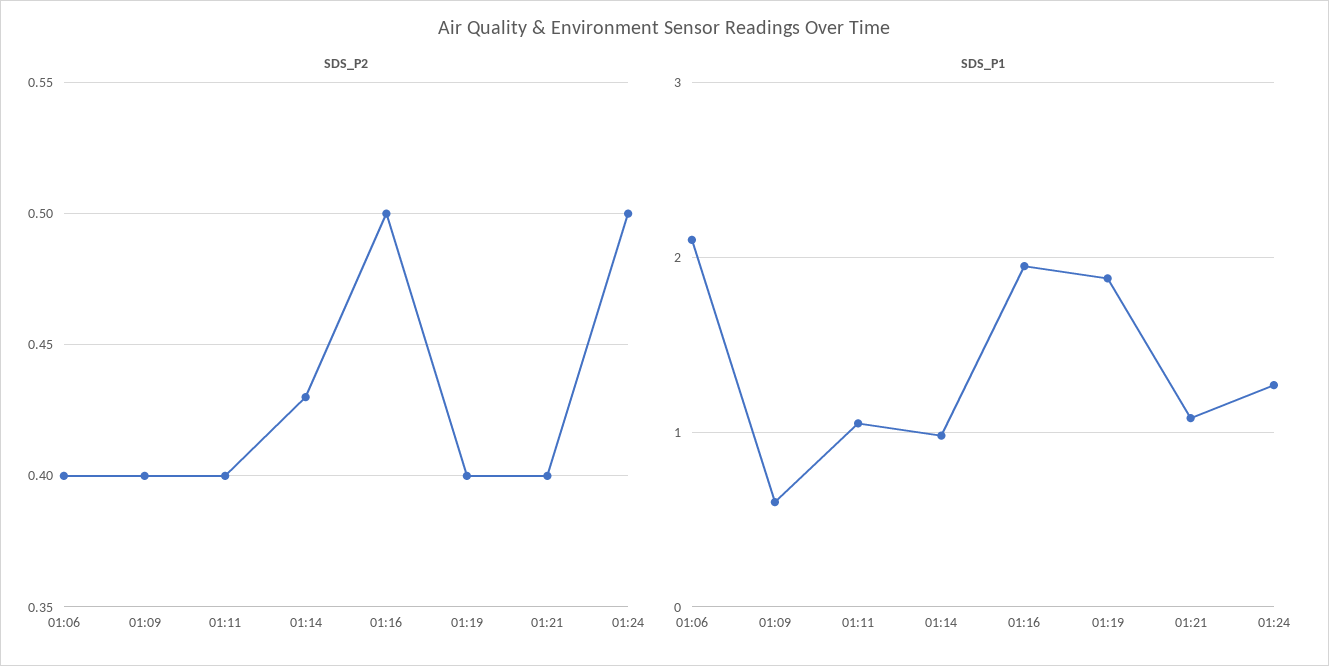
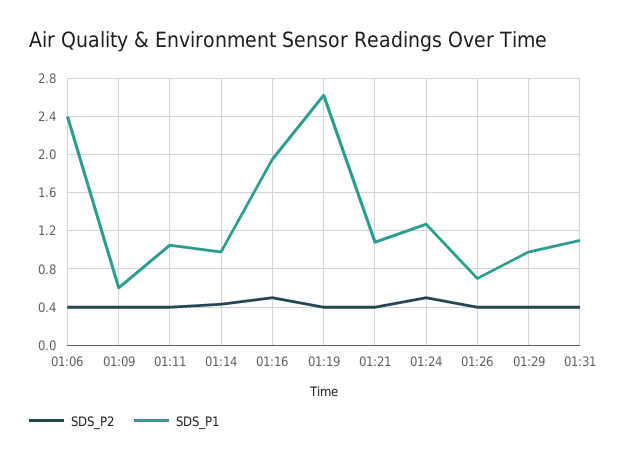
SDS_P1, 01:06: 2.1 -> 2.4
SDS_P1, 01:19: 1.9 -> 2.6
SDS_P2, 01:26: none -> 0.4
SDS_P1, 01:26: none -> 0.7
SDS_P2, 01:29: none -> 0.4
SDS_P1, 01:29: none -> 1
SDS_P2, 01:31: none -> 0.4
SDS_P1, 01:31: none -> 1.1

